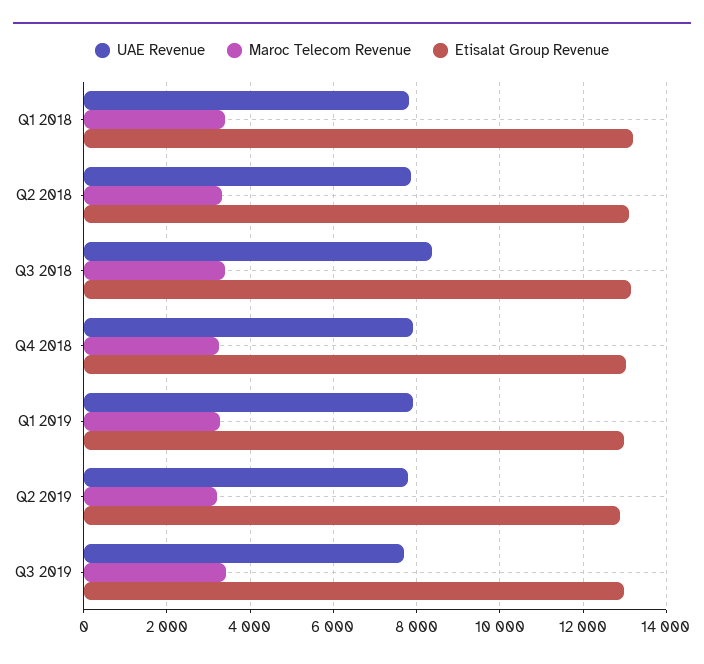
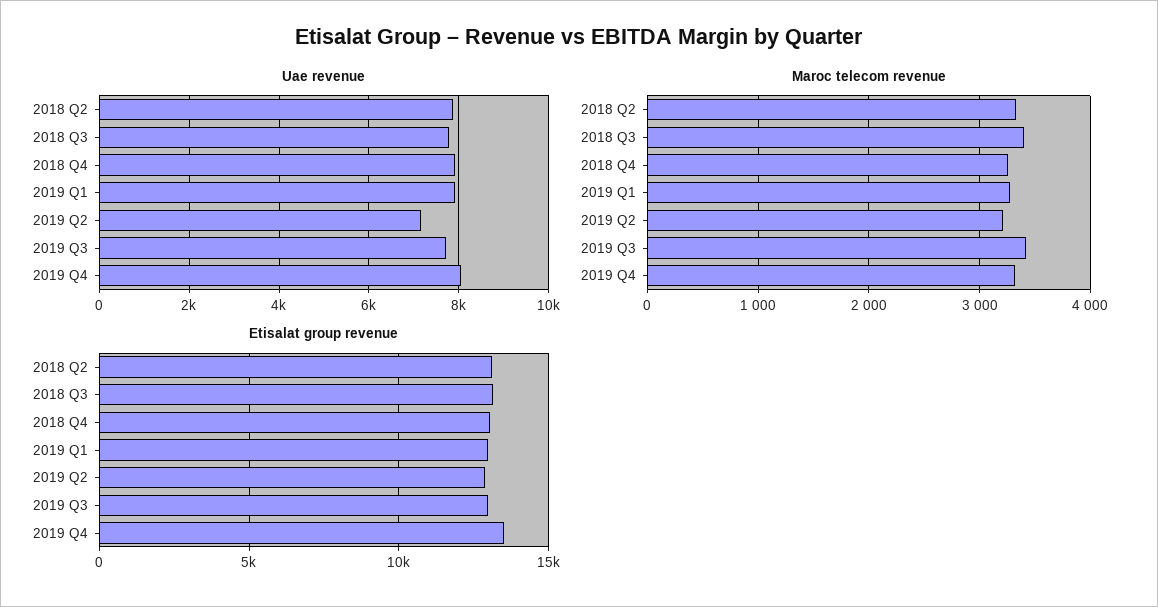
UAE Revenue, Q1 2018: 7800 -> none
Maroc Telecom Revenue, Q1 2018: 3400 -> none
Etisalat Group Revenue, Q1 2018: 13200 -> none
UAE Revenue, Q3 2018: 8400 -> 7800
UAE Revenue, Q2 2019: 7800 -> 7200
UAE Revenue, 2019 Q4: none -> 8000
Maroc Telecom Revenue, 2019 Q4: none -> 3300
Etisalat Group Revenue, 2019 Q4: none -> 13500

